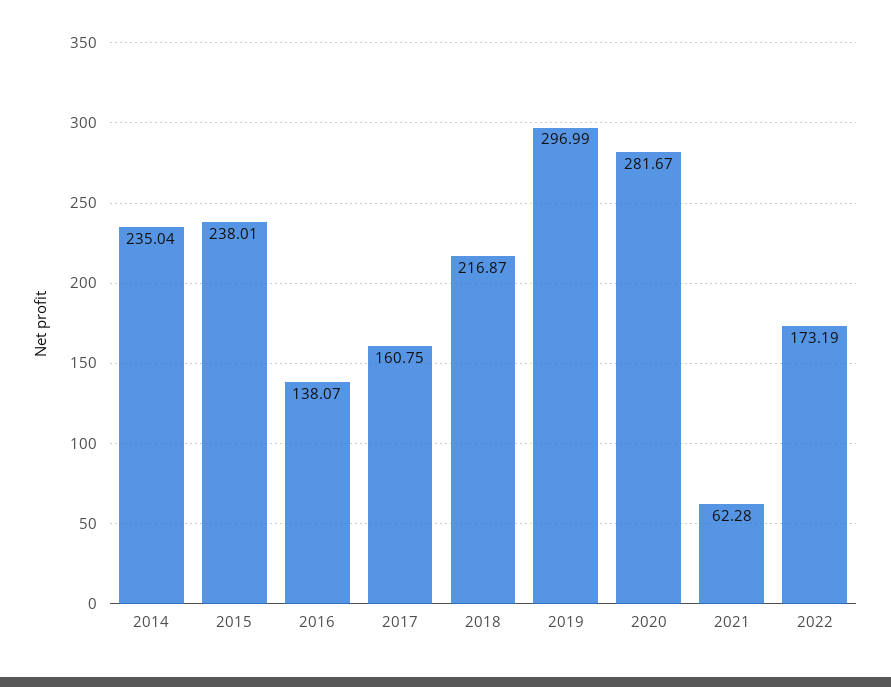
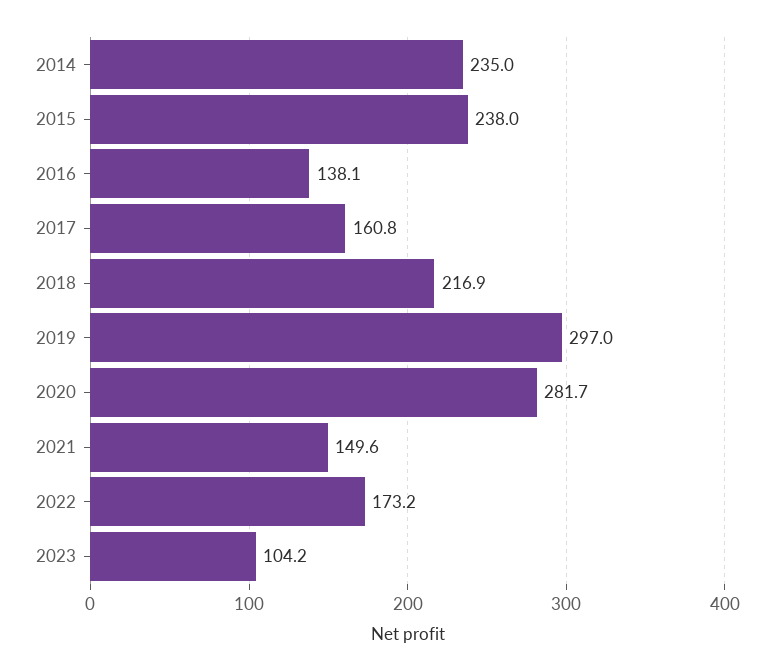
2021: 62.28 -> 149.6
2023: none -> 104.2

